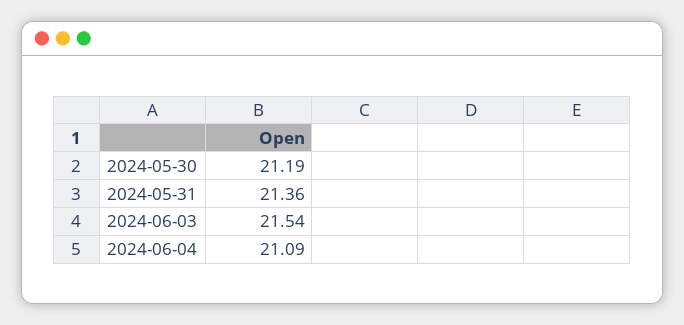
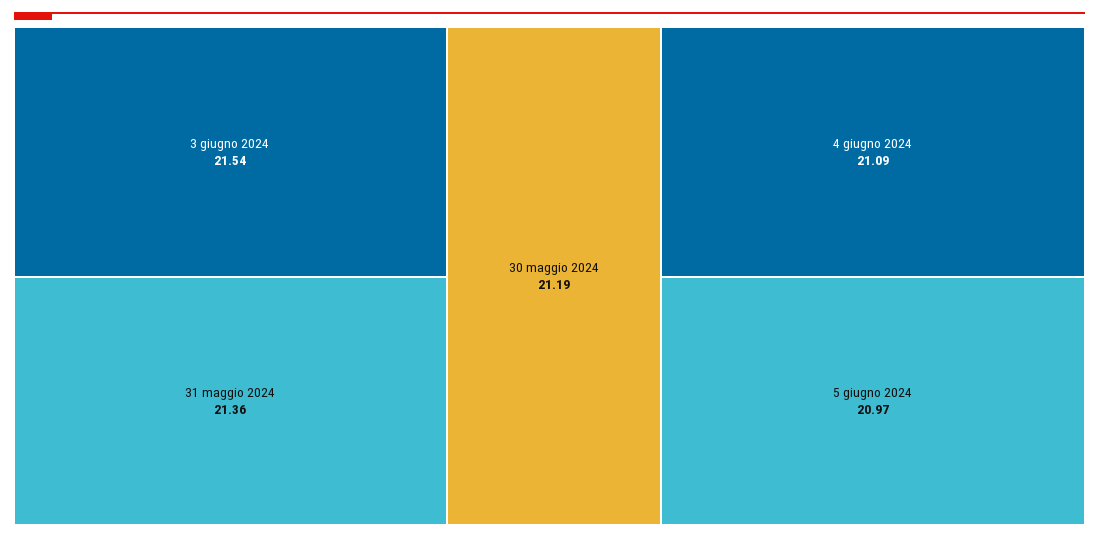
5 giugno 2024: none -> 20.97

